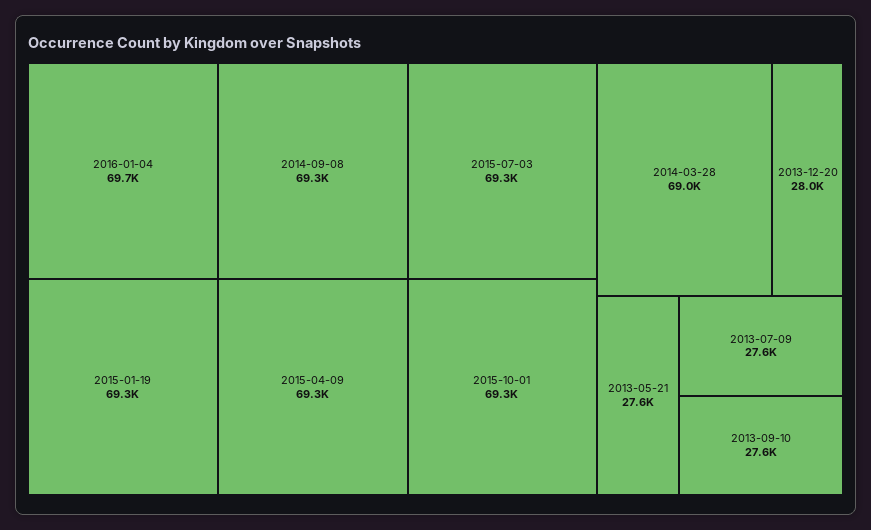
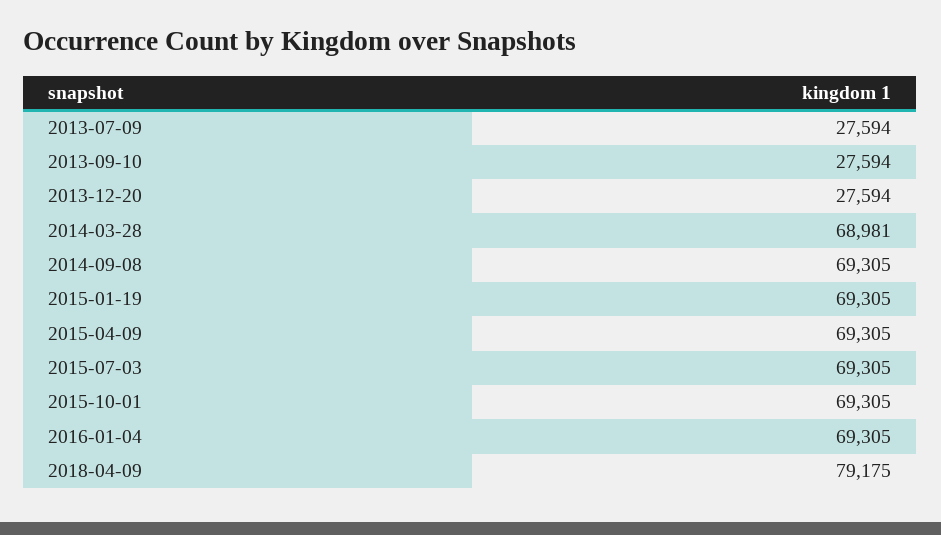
2016-01-04: 69700 -> 69305
2013-12-20: 28000 -> 27594
2013-05-21: 27600 -> none
2018-04-09: none -> 79175

